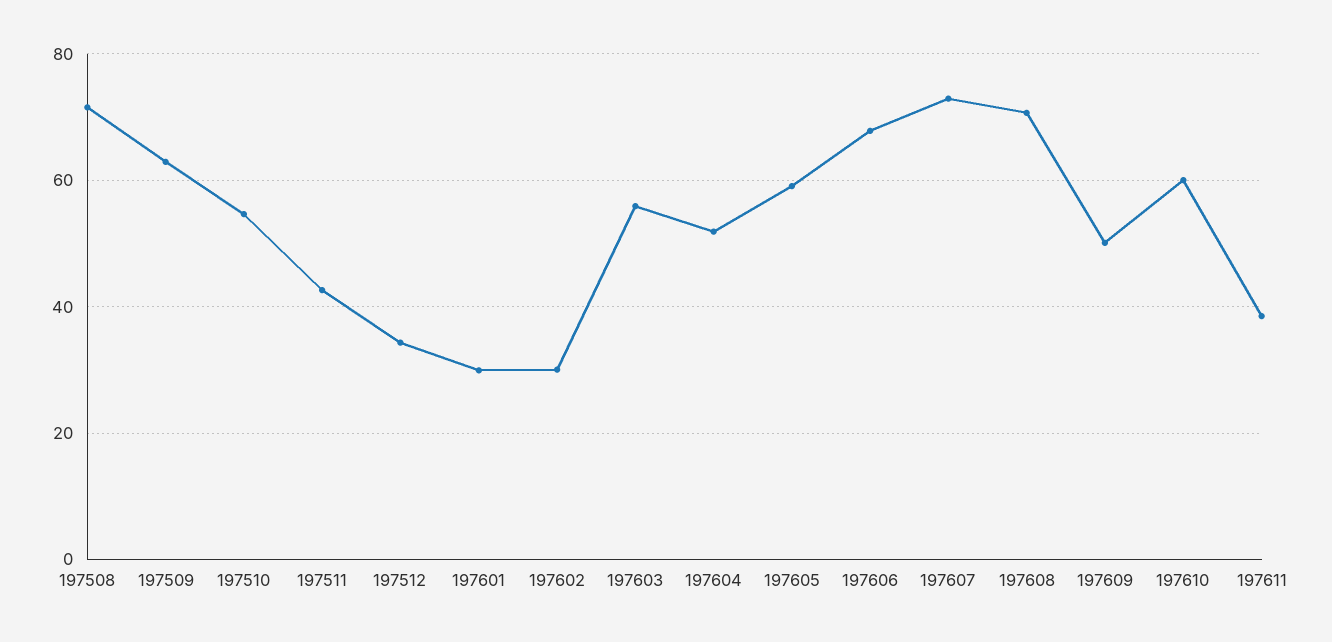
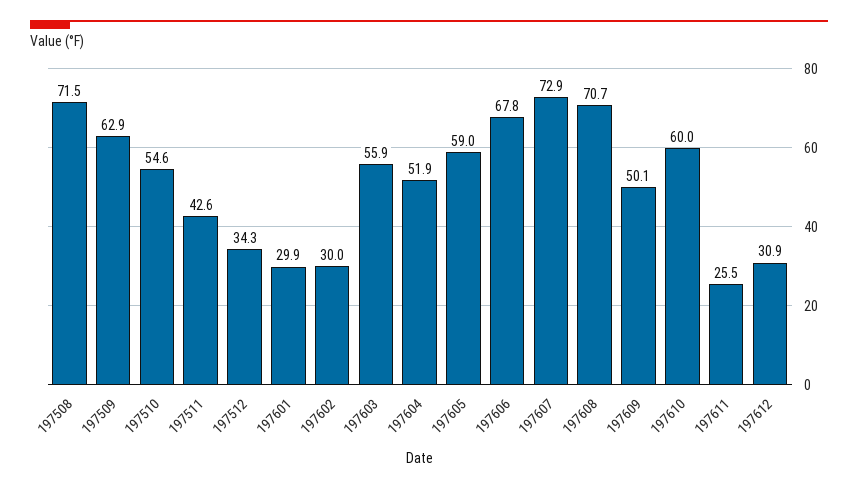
197611: 38 -> 25.5
197612: none -> 30.9

